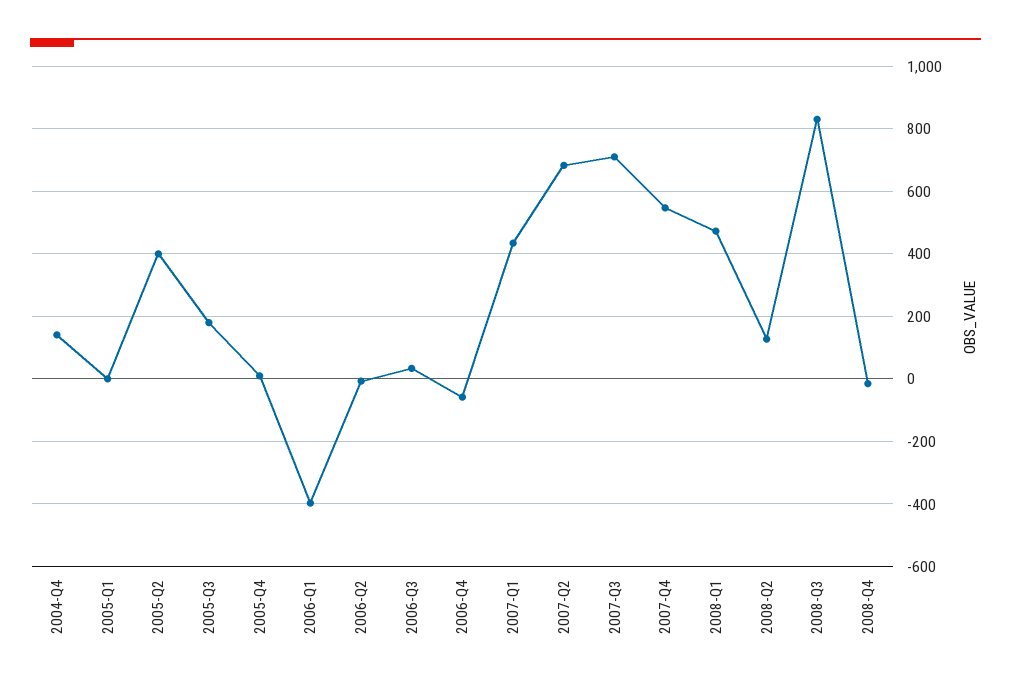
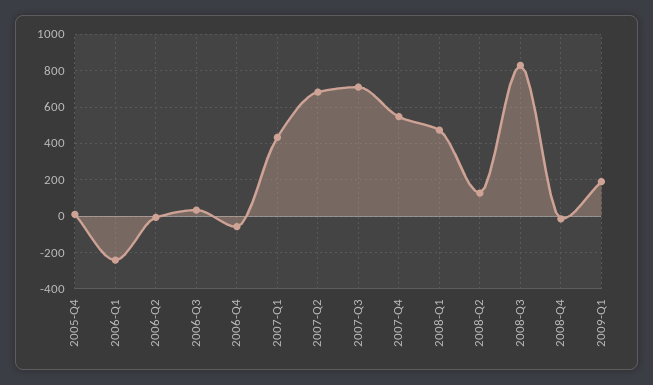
2004-Q4: 140 -> none
2005-Q1: 0 -> none
2005-Q2: 400 -> none
2005-Q3: 180 -> none
2006-Q1: -400 -> -250
2009-Q1: none -> 200

